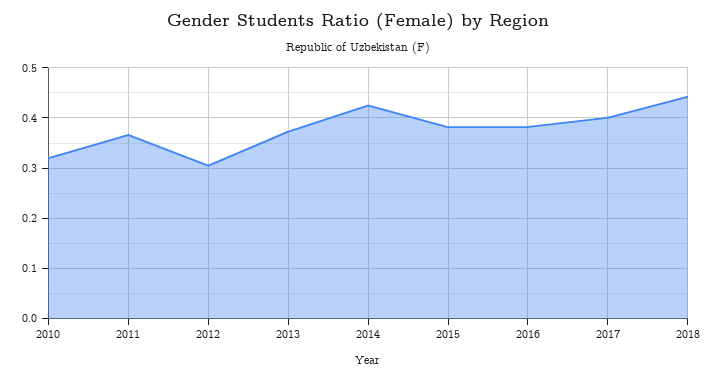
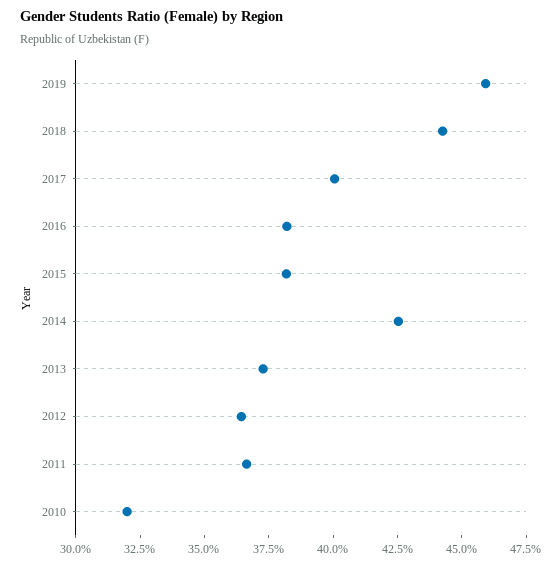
2012: 0.3 -> 0.365
2019: none -> 0.46

